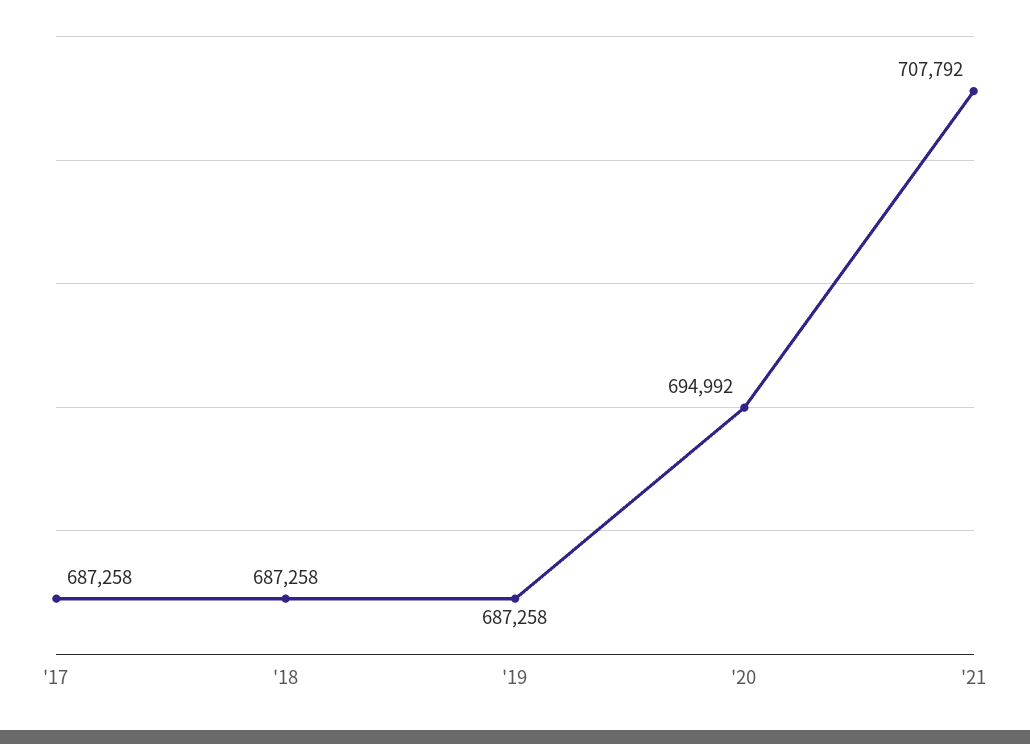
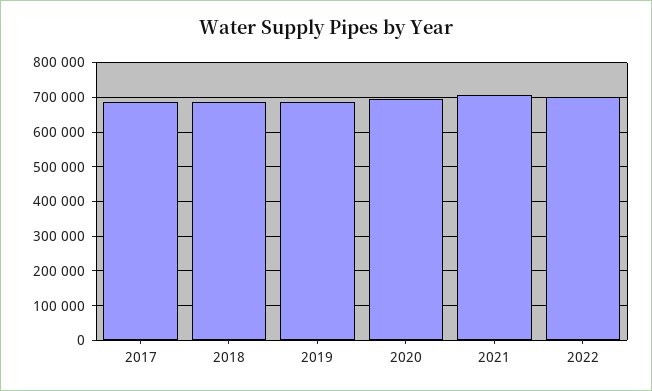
2022: none -> 700000

